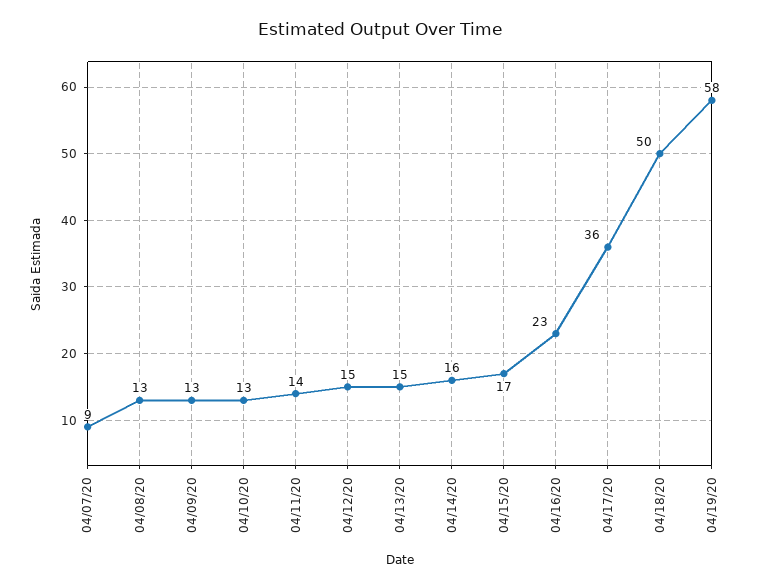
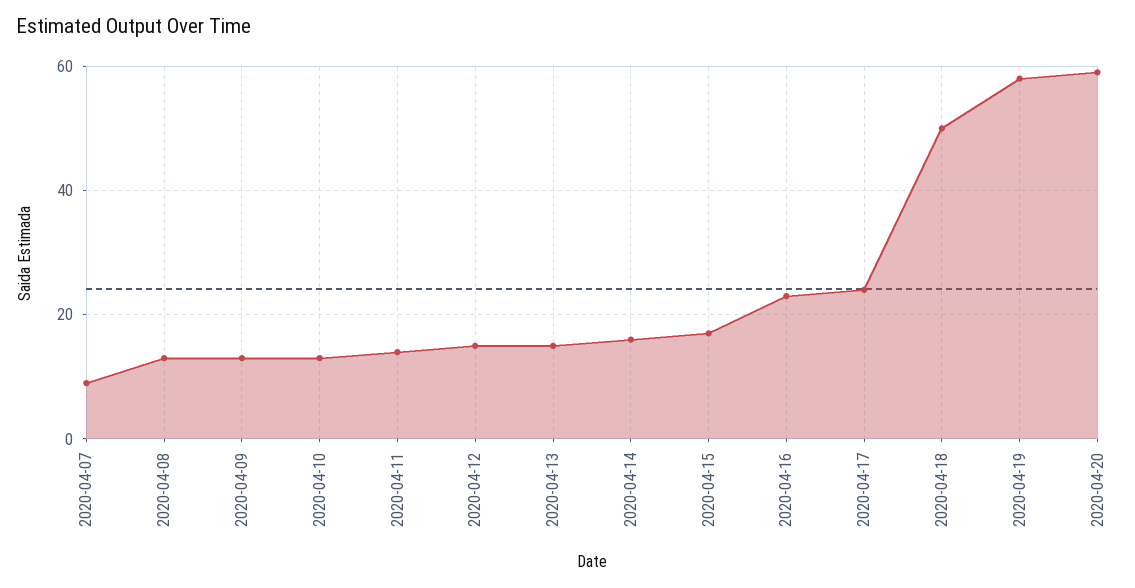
04/17/20: 36 -> 25
2020-04-20: none -> 60

